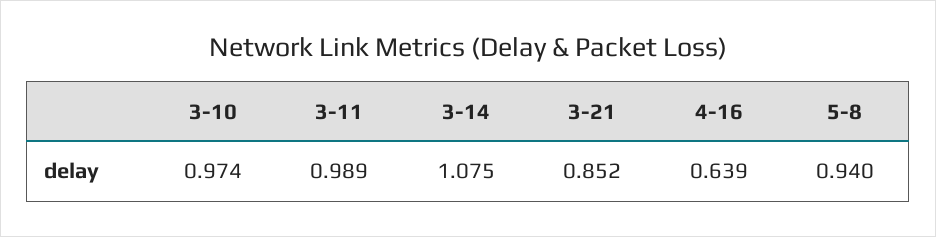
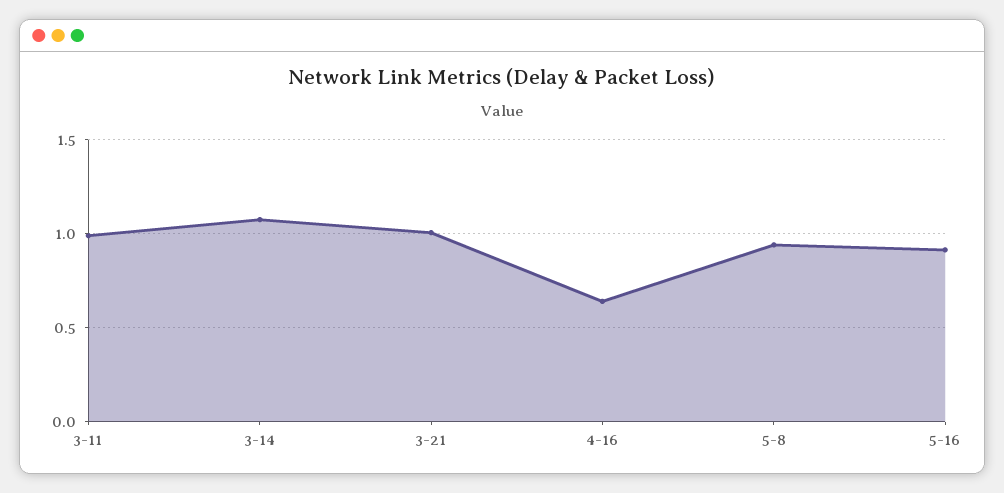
3-10: 0.974 -> none
3-21: 0.852 -> 1
5-16: none -> 0.9

